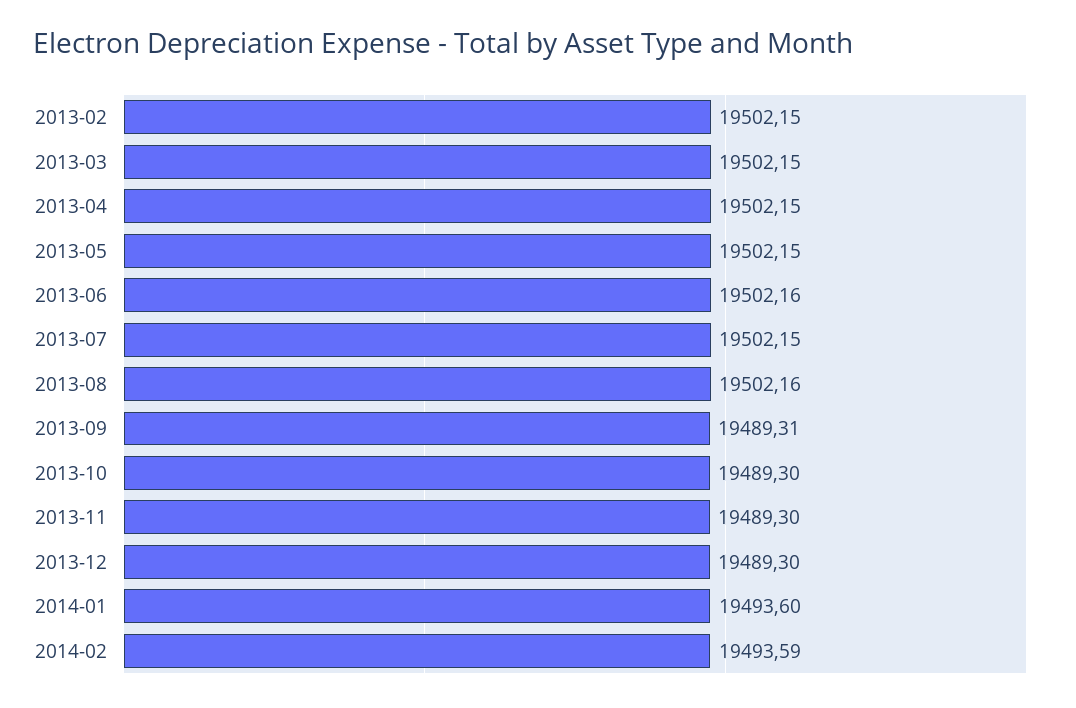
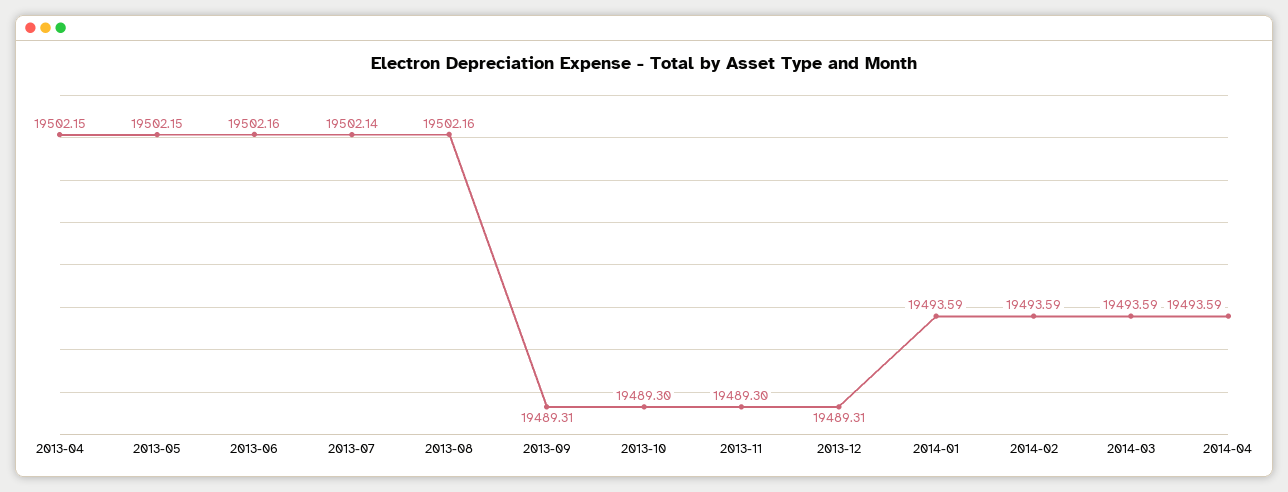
2013-02: 19502.15 -> none
2013-03: 19502.15 -> none
2013-07: 19502.15 -> 19502.14
2013-12: 19489.3 -> 19489.31
2014-01: 19493.6 -> 19493.59
2014-03: none -> 19493.59
2014-04: none -> 19493.59

